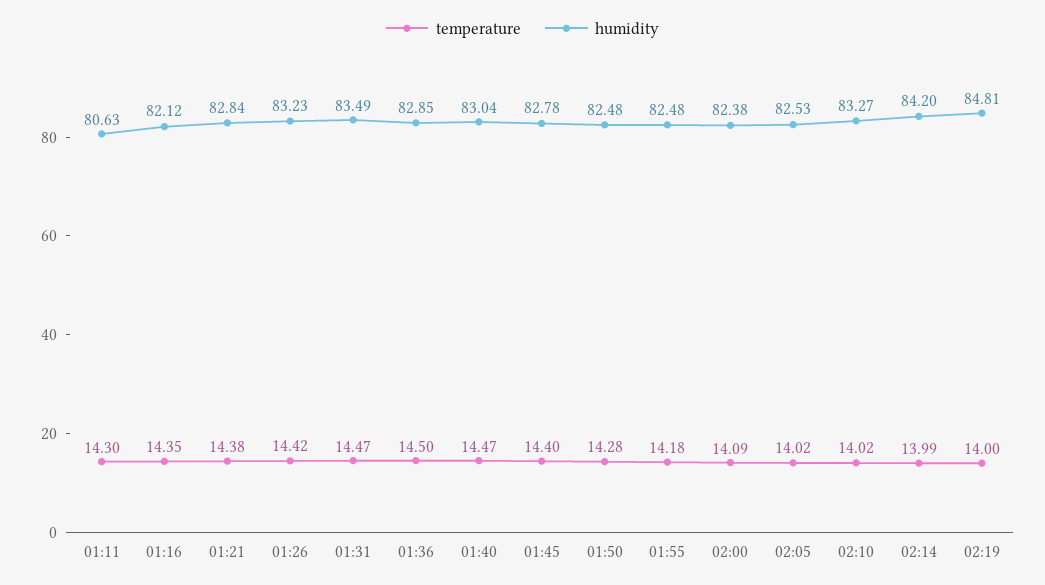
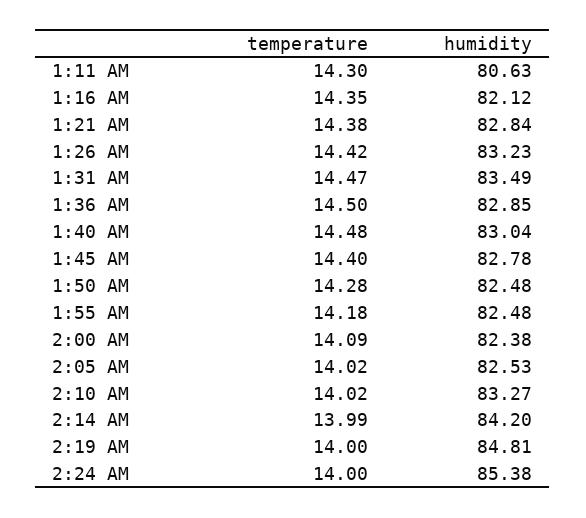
temperature, 01:40: 14.47 -> 14.48
temperature, 2:24 AM: none -> 14
humidity, 2:24 AM: none -> 85.38

